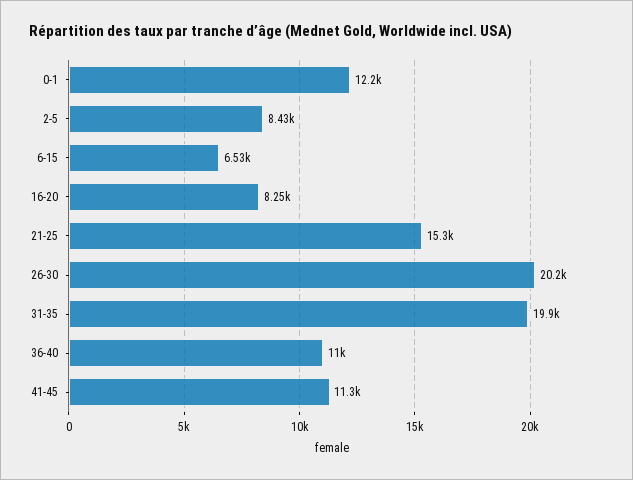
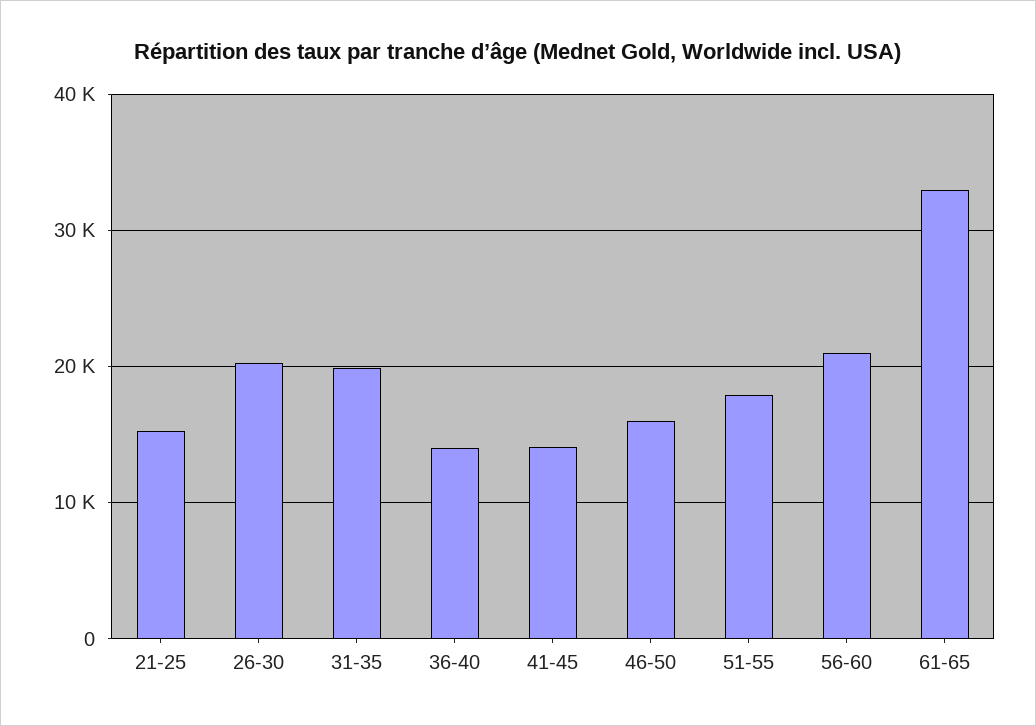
0-1: 12200 -> none
2-5: 8430 -> none
6-15: 6530 -> none
16-20: 8250 -> none
36-40: 11000 -> 14000
41-45: 11300 -> 14000
46-50: none -> 16000
51-55: none -> 18000
56-60: none -> 21000
61-65: none -> 33000

